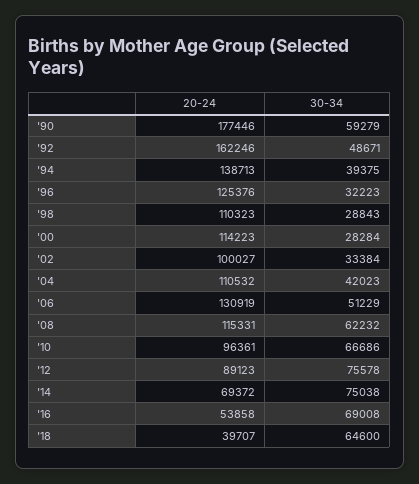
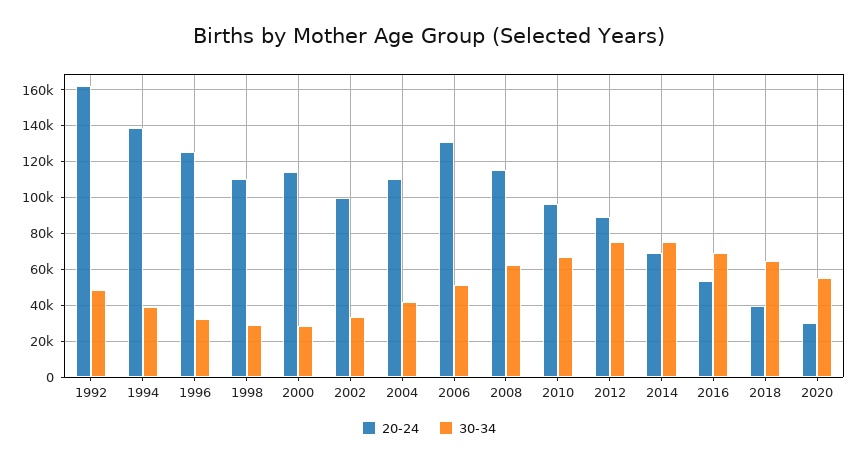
20-24, '90: 177446 -> none
30-34, '90: 59279 -> none
20-24, 2020: none -> 30000
30-34, 2020: none -> 55000

